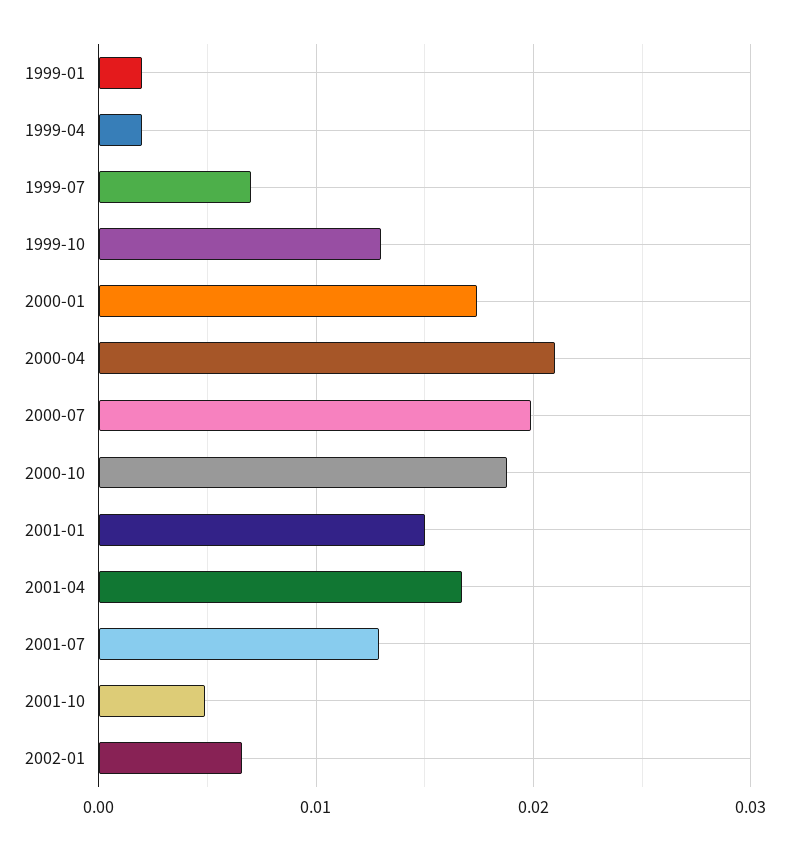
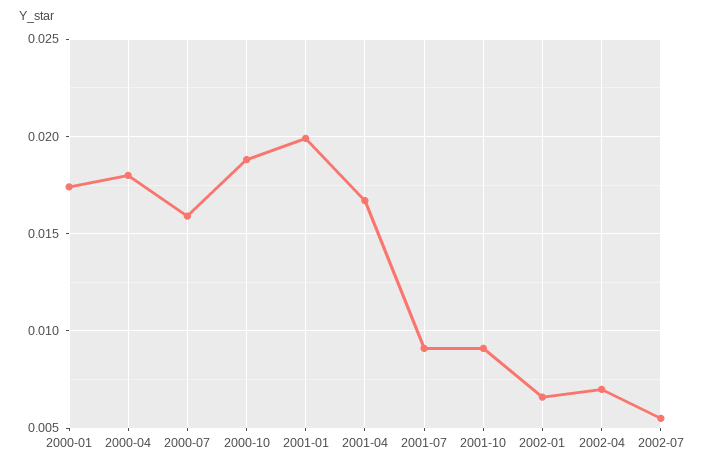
1999-01: 0.002 -> none
1999-04: 0.002 -> none
1999-07: 0.007 -> none
1999-10: 0.013 -> none
2000-04: 0.021 -> 0.018
2000-07: 0.02 -> 0.016
2001-01: 0.015 -> 0.02
2001-07: 0.013 -> 0.009
2001-10: 0.005 -> 0.009
2002-04: none -> 0.007
2002-07: none -> 0.0055

